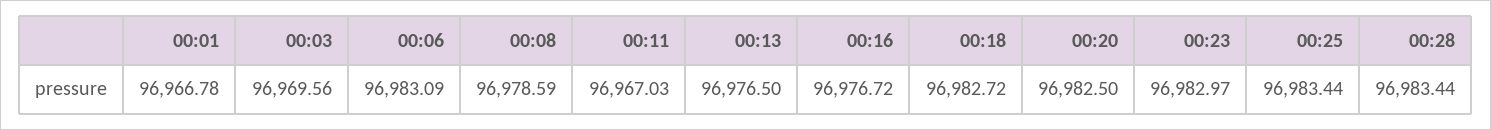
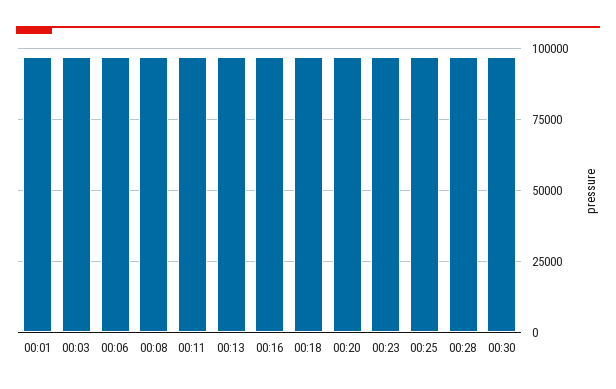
00:30: none -> 97500

